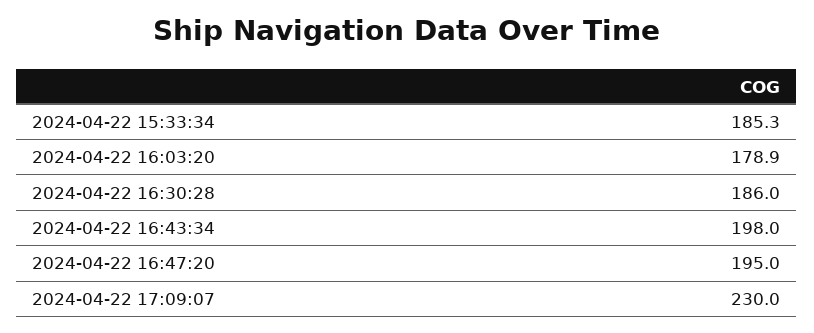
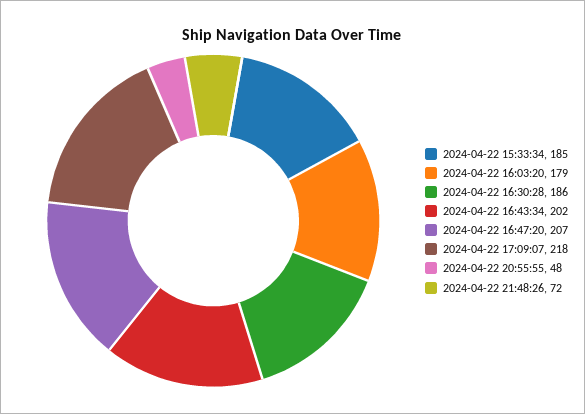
2024-04-22 16:43:34: 198 -> 202
2024-04-22 16:47:20: 195 -> 207
2024-04-22 17:09:07: 230 -> 218
2024-04-22 20:55:55: none -> 48
2024-04-22 21:48:26: none -> 72

